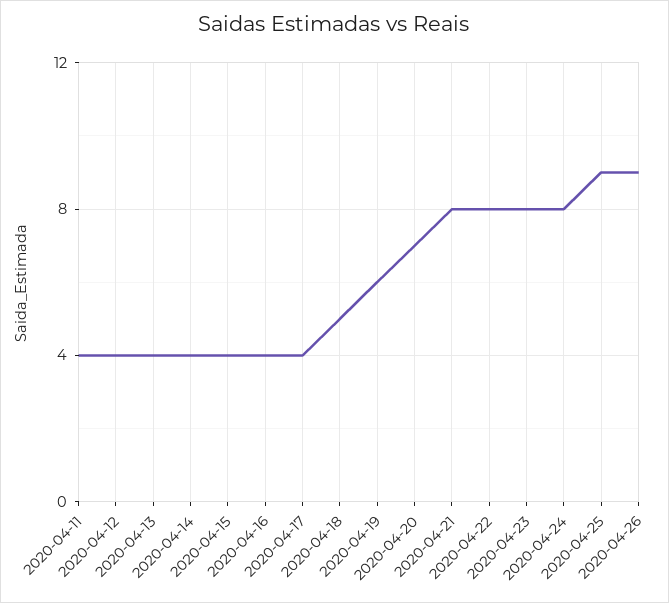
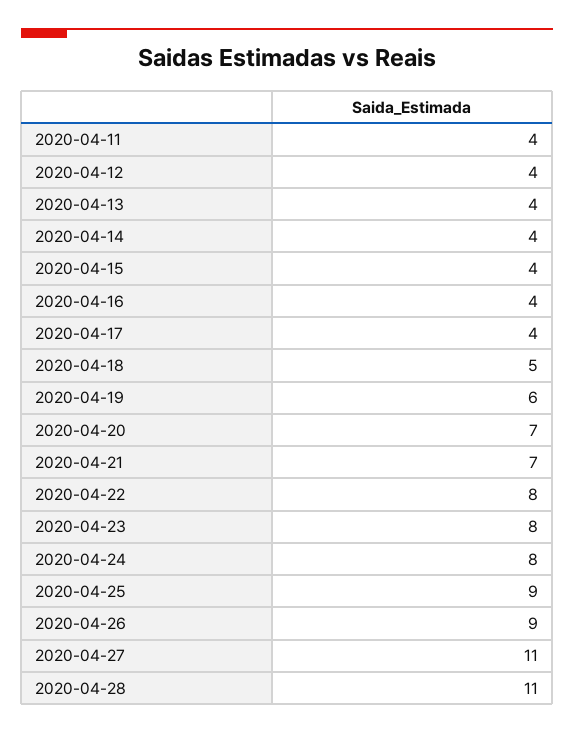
2020-04-21: 8 -> 7
2020-04-27: none -> 11
2020-04-28: none -> 11

